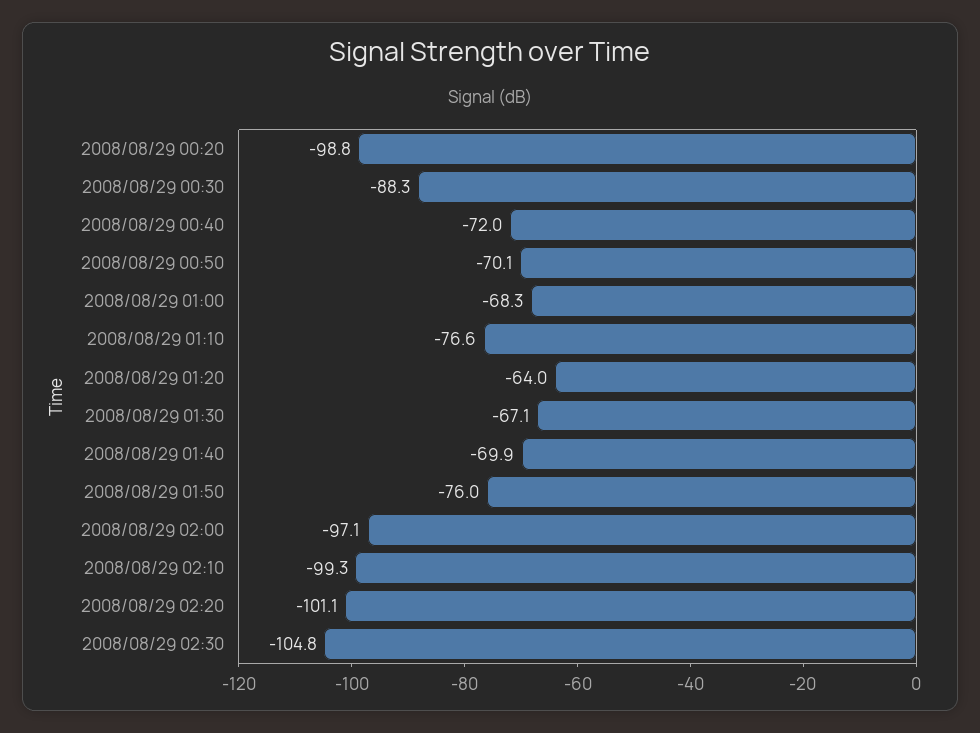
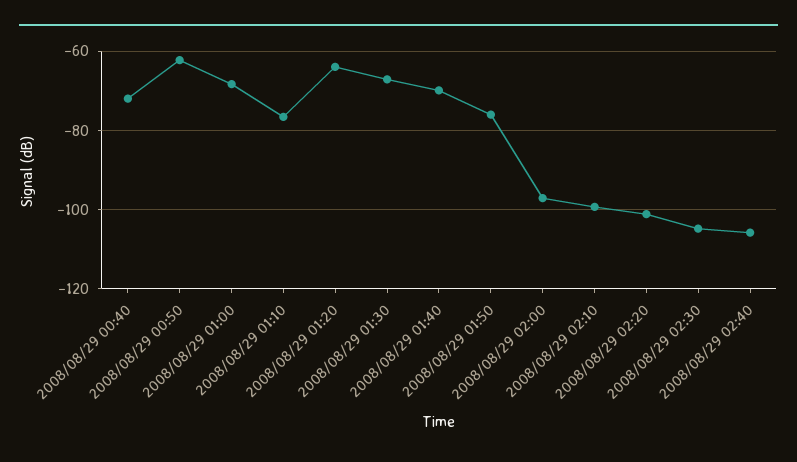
2008/08/29 00:20: -98.8 -> none
2008/08/29 00:30: -88.3 -> none
2008/08/29 00:50: -70.1 -> -62
2008/08/29 02:40: none -> -106

